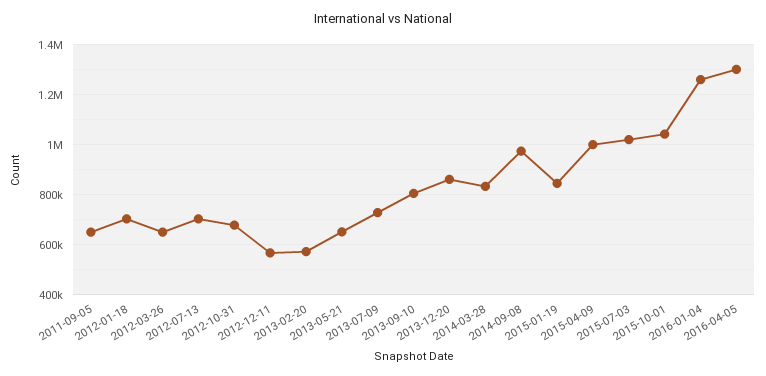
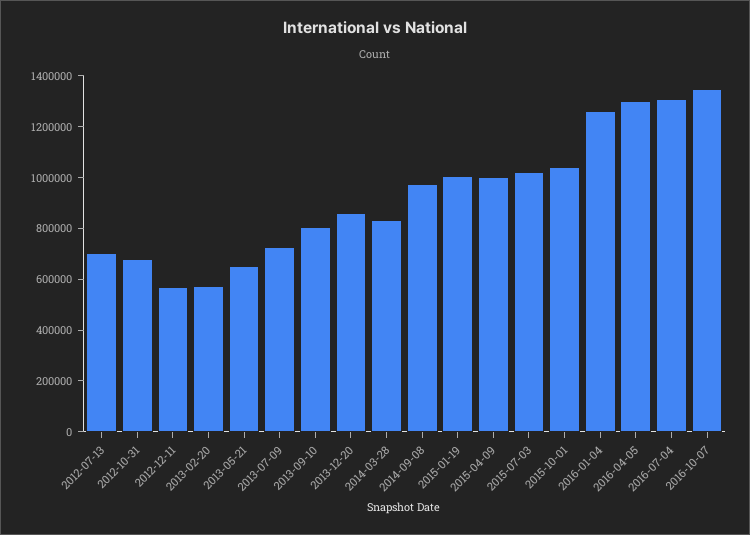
2011-09-05: 650000 -> none
2012-01-18: 700000 -> none
2012-03-26: 650000 -> none
2015-01-19: 850000 -> 1000000
2016-07-04: none -> 1300000
2016-10-07: none -> 1350000

